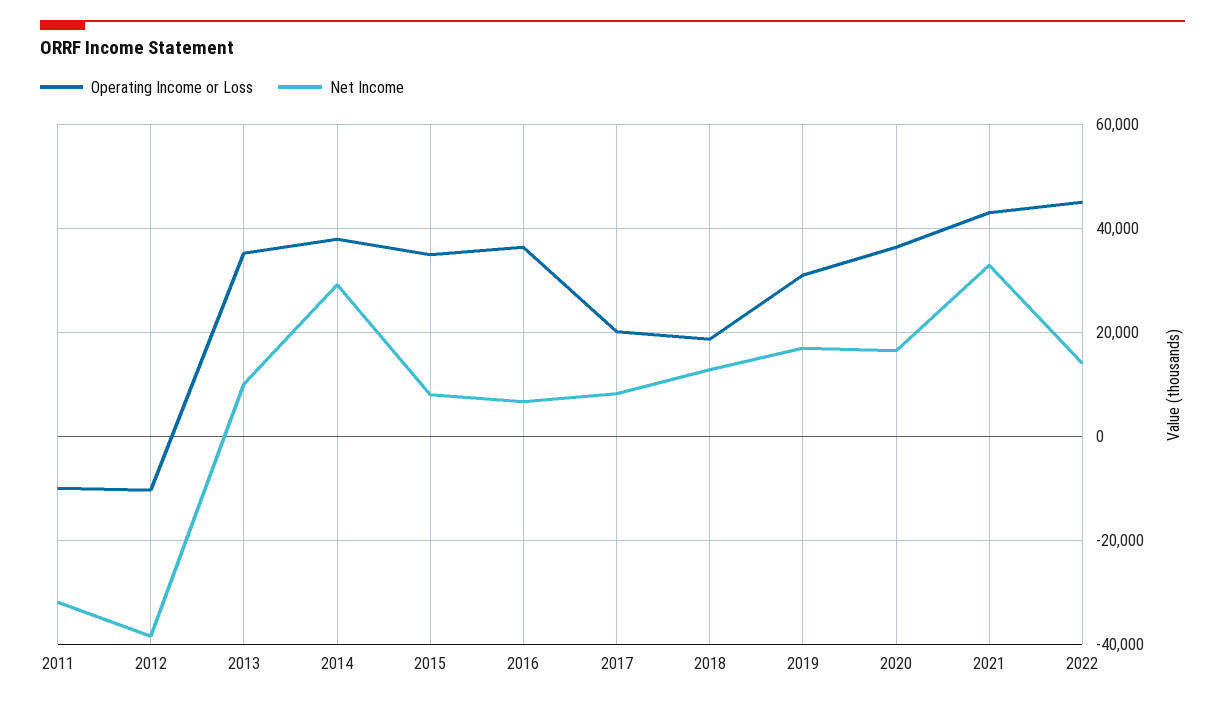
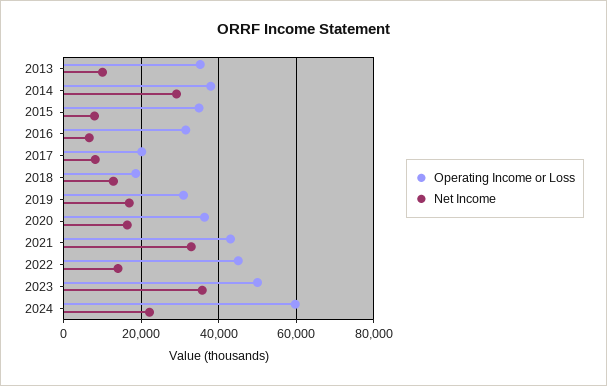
Operating Income or Loss, 2011: -10000 -> none
Net Income, 2011: -32000 -> none
Operating Income or Loss, 2012: -10000 -> none
Net Income, 2012: -38000 -> none
Operating Income or Loss, 2016: 36000 -> 32000
Operating Income or Loss, 2023: none -> 50000
Net Income, 2023: none -> 36000
Operating Income or Loss, 2024: none -> 60000
Net Income, 2024: none -> 22000

